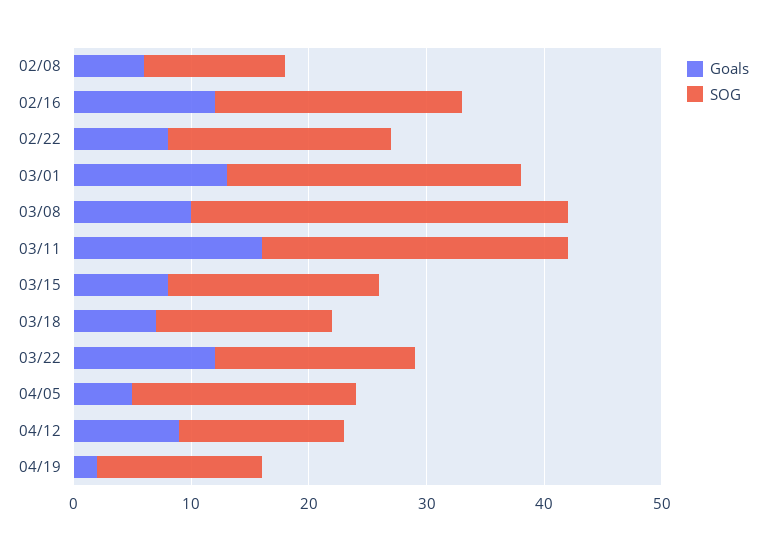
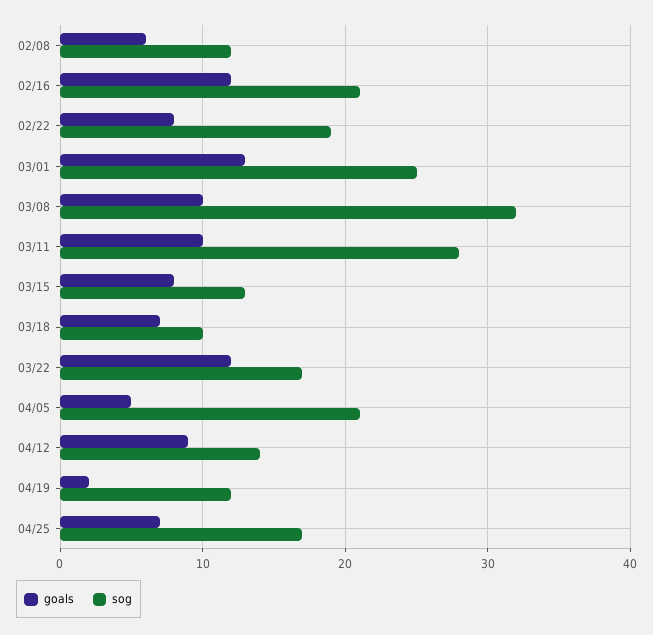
Goals, 03/11: 16 -> 10
SOG, 03/11: 26 -> 28
SOG, 03/15: 18 -> 13
SOG, 03/18: 15 -> 10
SOG, 04/05: 19 -> 21
SOG, 04/19: 14 -> 12
Goals, 04/25: none -> 7
SOG, 04/25: none -> 17

